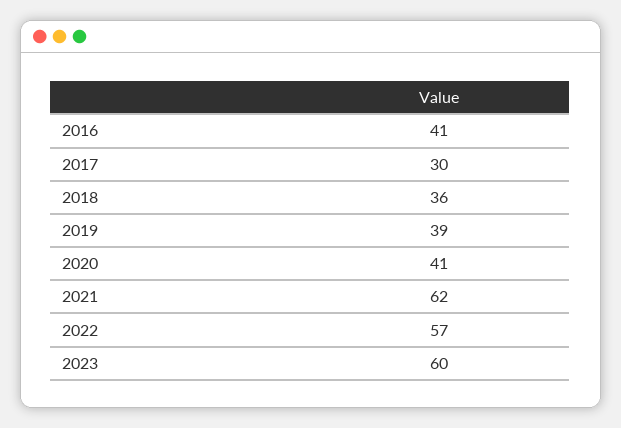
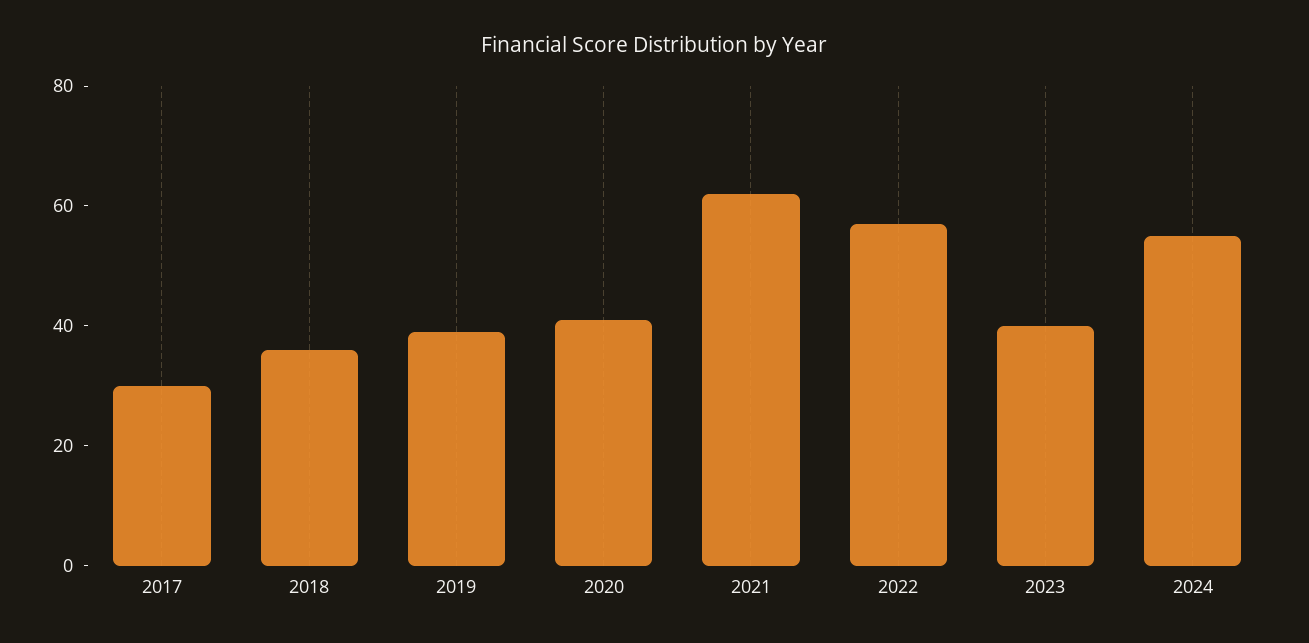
2016: 41 -> none
2023: 60 -> 40
2024: none -> 55

